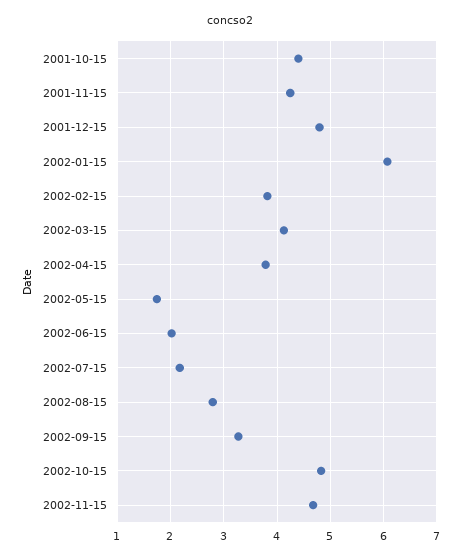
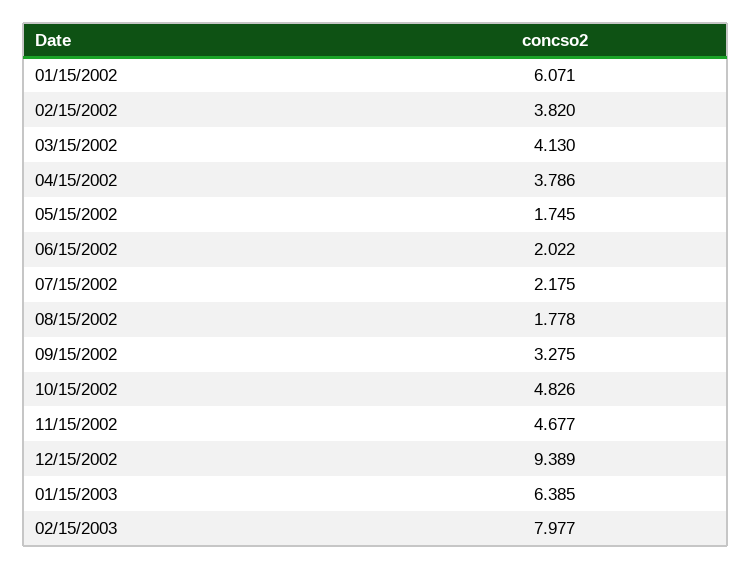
2001-10-15: 4.4 -> none
2001-11-15: 4.2 -> none
2001-12-15: 4.8 -> none
2002-08-15: 2.8 -> 1.778
12/15/2002: none -> 9.389
01/15/2003: none -> 6.385
02/15/2003: none -> 7.977

